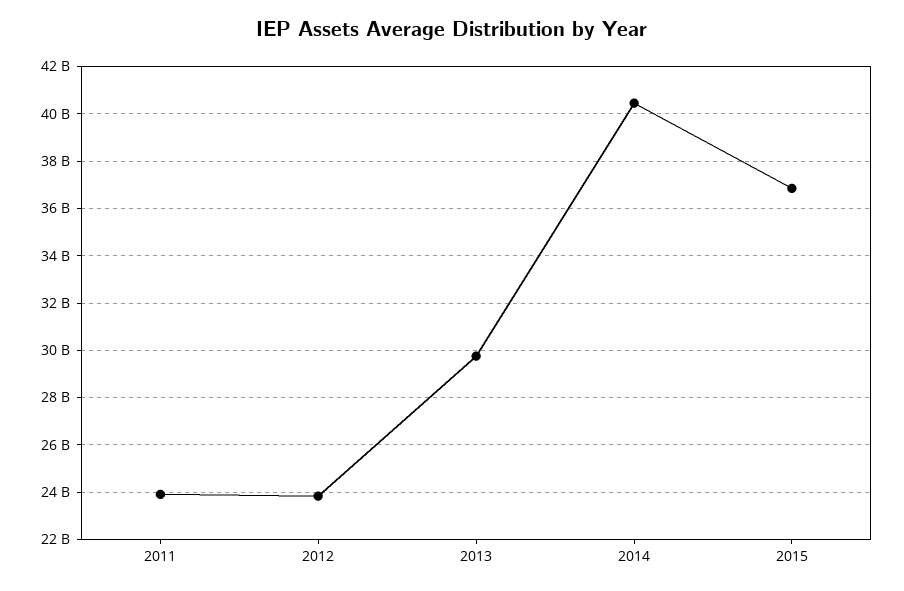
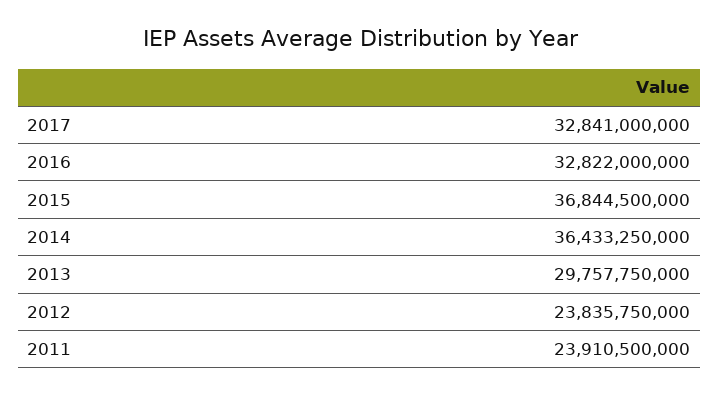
2014: 40500000000 -> 36433250000
2017: none -> 32841000000
2016: none -> 32822000000

